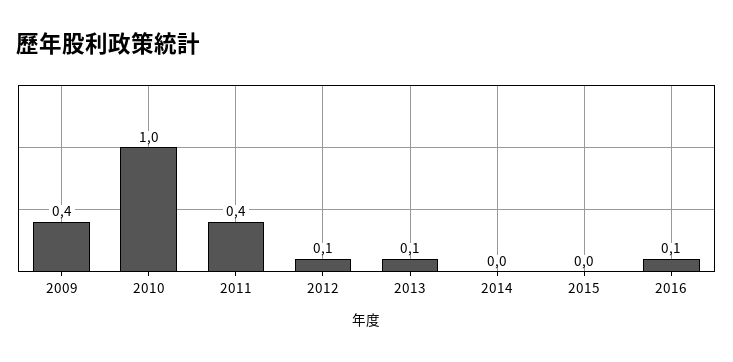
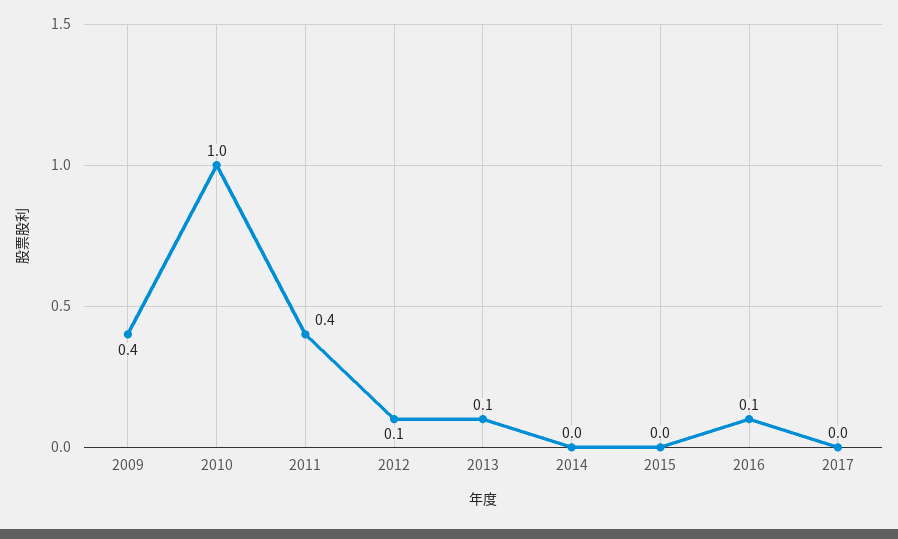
2017: none -> 0

